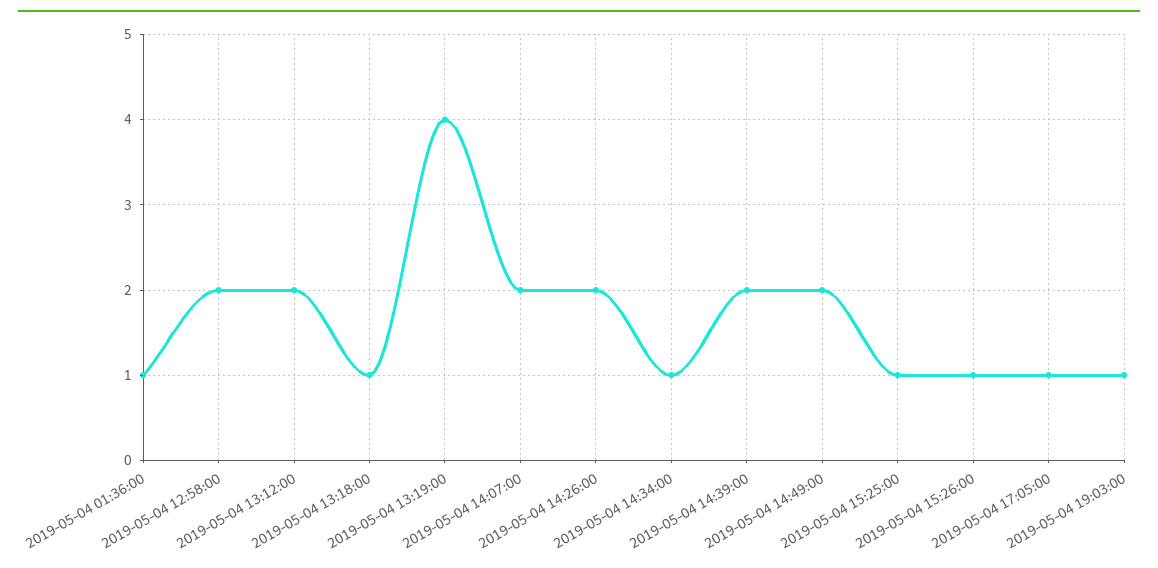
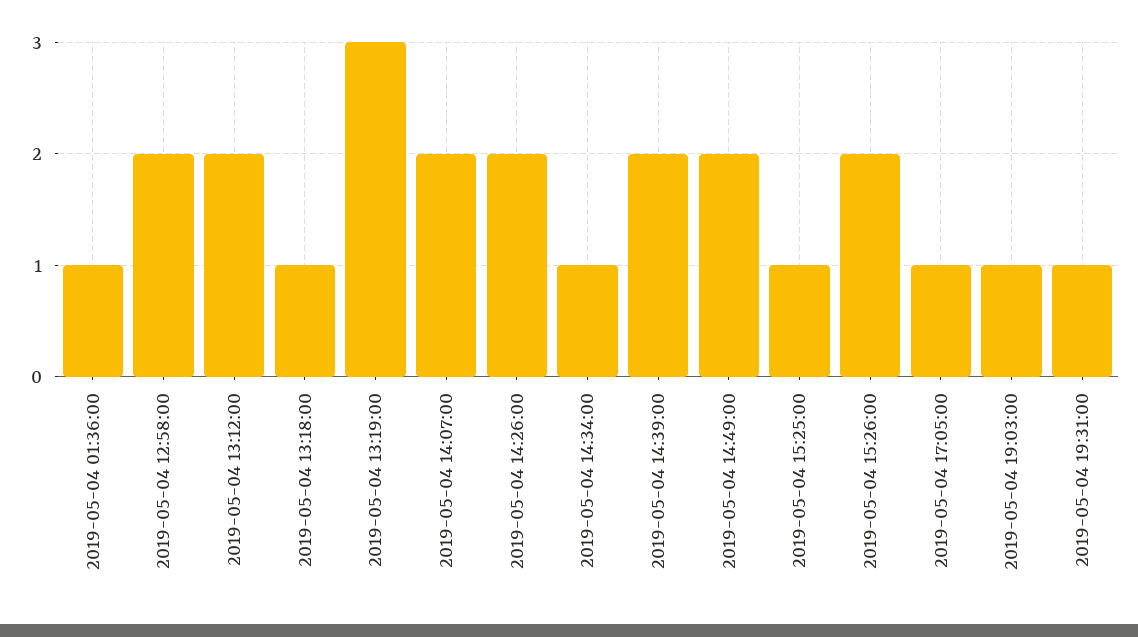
2019-05-04 13:19:00: 4 -> 3
2019-05-04 15:26:00: 1 -> 2
2019-05-04 19:31:00: none -> 1

